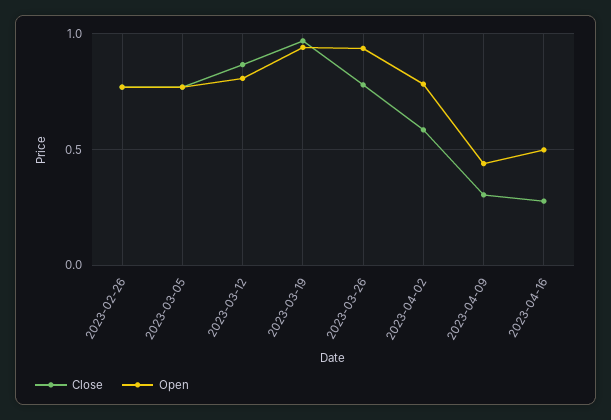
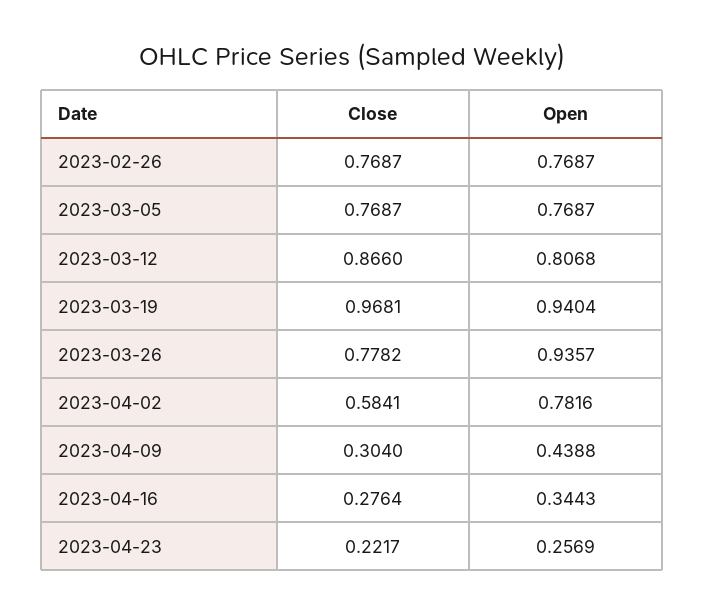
Open, 2023-04-16: 0.5 -> 0.3443
Close, 2023-04-23: none -> 0.2217
Open, 2023-04-23: none -> 0.2569

